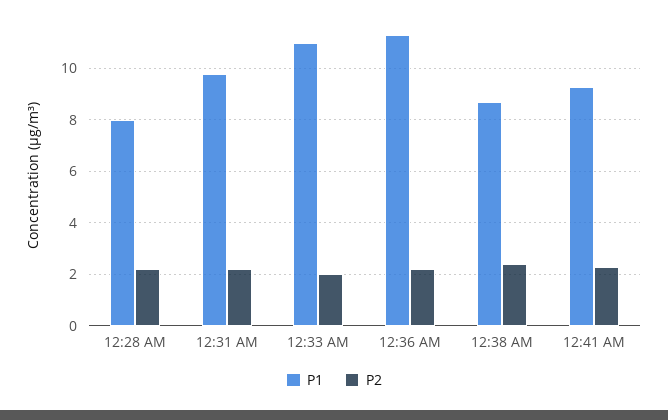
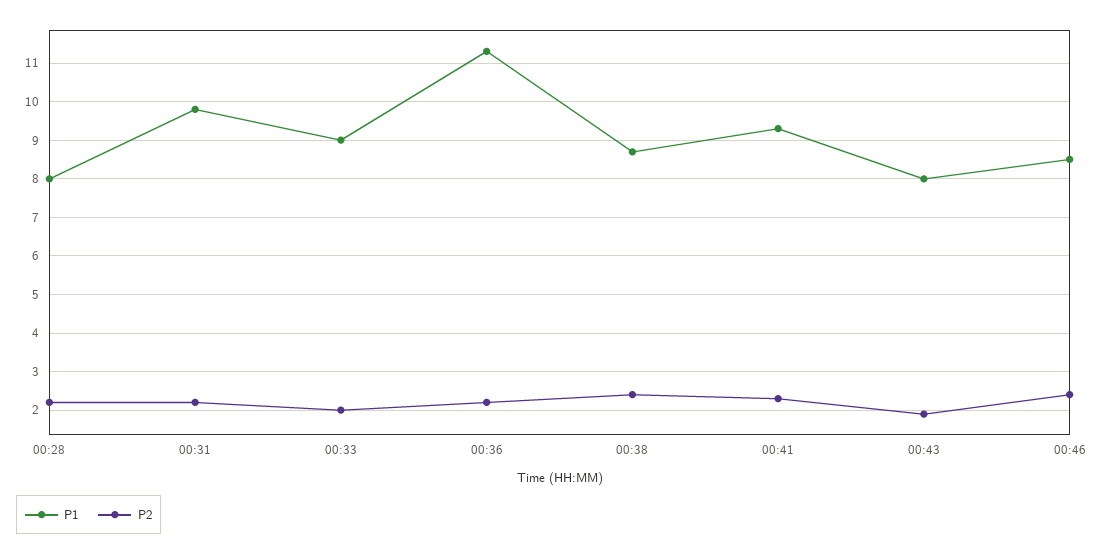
P1, 12:33 AM: 11 -> 9
P1, 00:43: none -> 8
P2, 00:43: none -> 2
P1, 00:46: none -> 8.5
P2, 00:46: none -> 2.5

